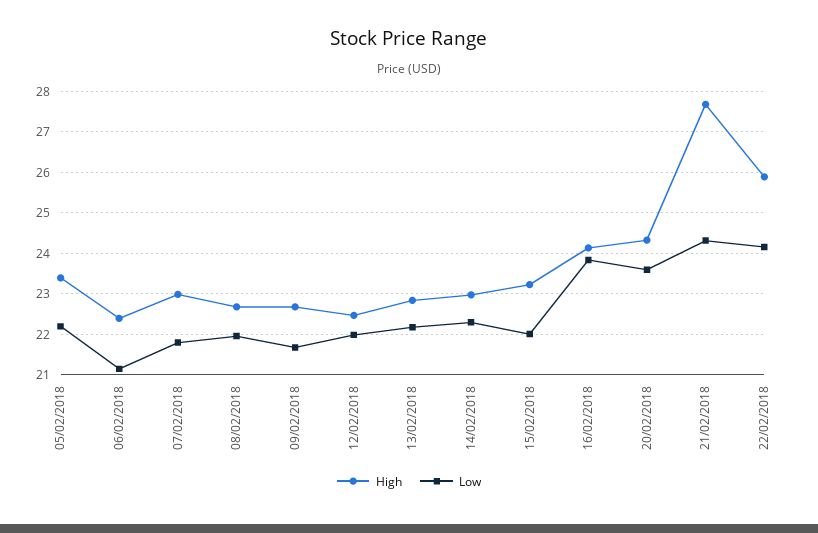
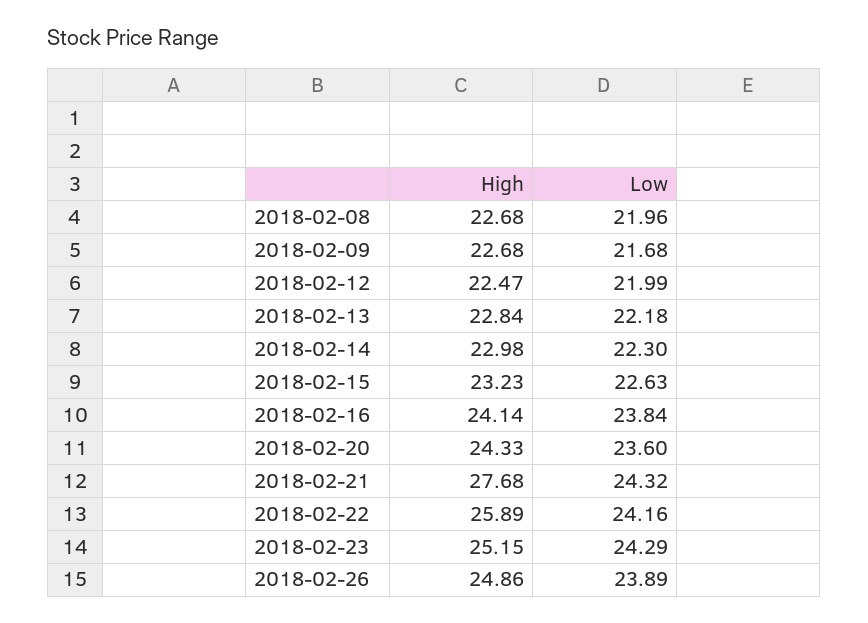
High, 05/02/2018: 23.4 -> none
Low, 05/02/2018: 22.2 -> none
High, 06/02/2018: 22.4 -> none
Low, 06/02/2018: 21.2 -> none
High, 07/02/2018: 23 -> none
Low, 07/02/2018: 21.8 -> none
Low, 15/02/2018: 22 -> 22.63
High, 2018-02-23: none -> 25.15
Low, 2018-02-23: none -> 24.29
High, 2018-02-26: none -> 24.86
Low, 2018-02-26: none -> 23.89

